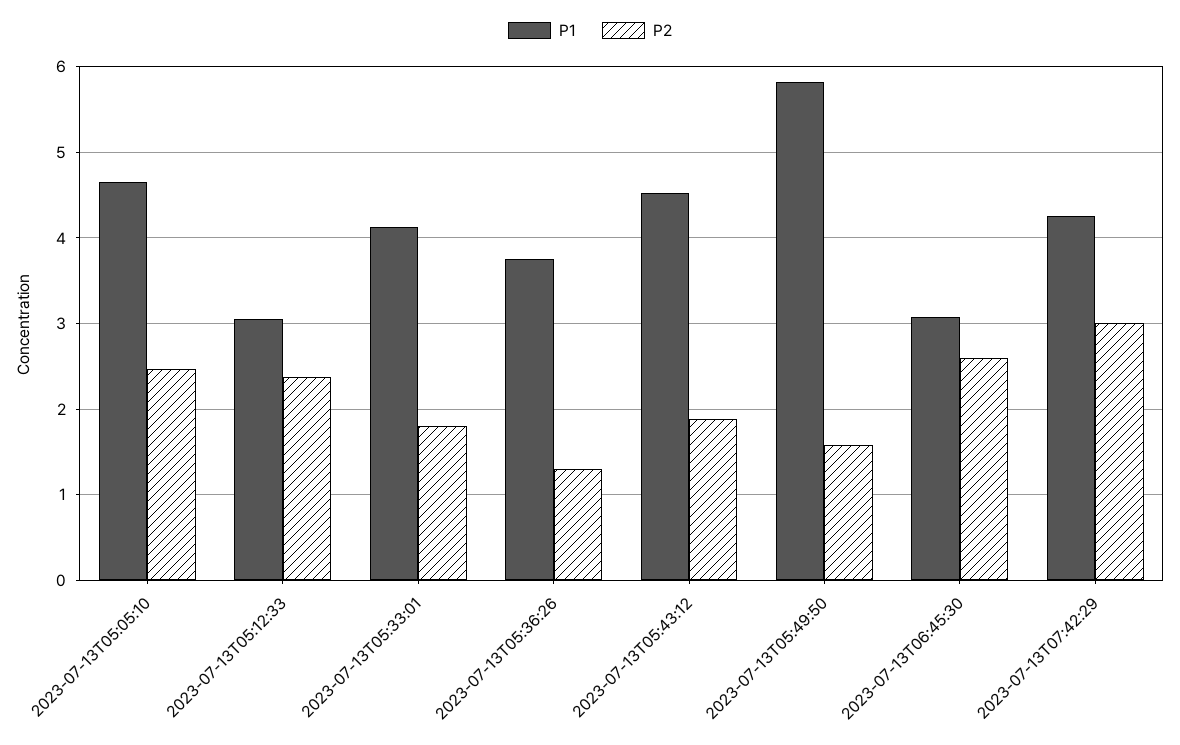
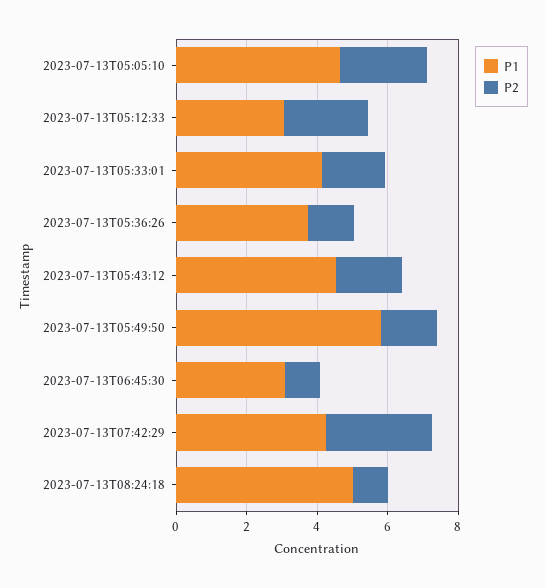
P2, 2023-07-13T06:45:30: 2.6 -> 1
P1, 2023-07-13T08:24:18: none -> 5
P2, 2023-07-13T08:24:18: none -> 1

